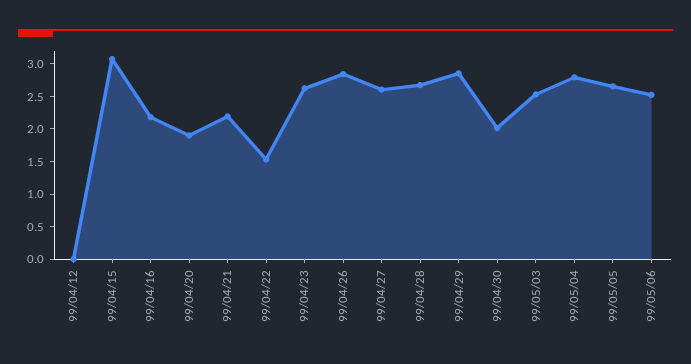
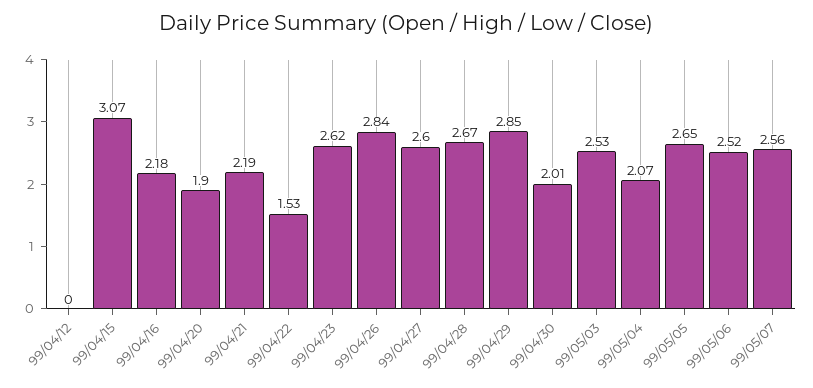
99/05/04: 2.75 -> 2.07
99/05/07: none -> 2.56

